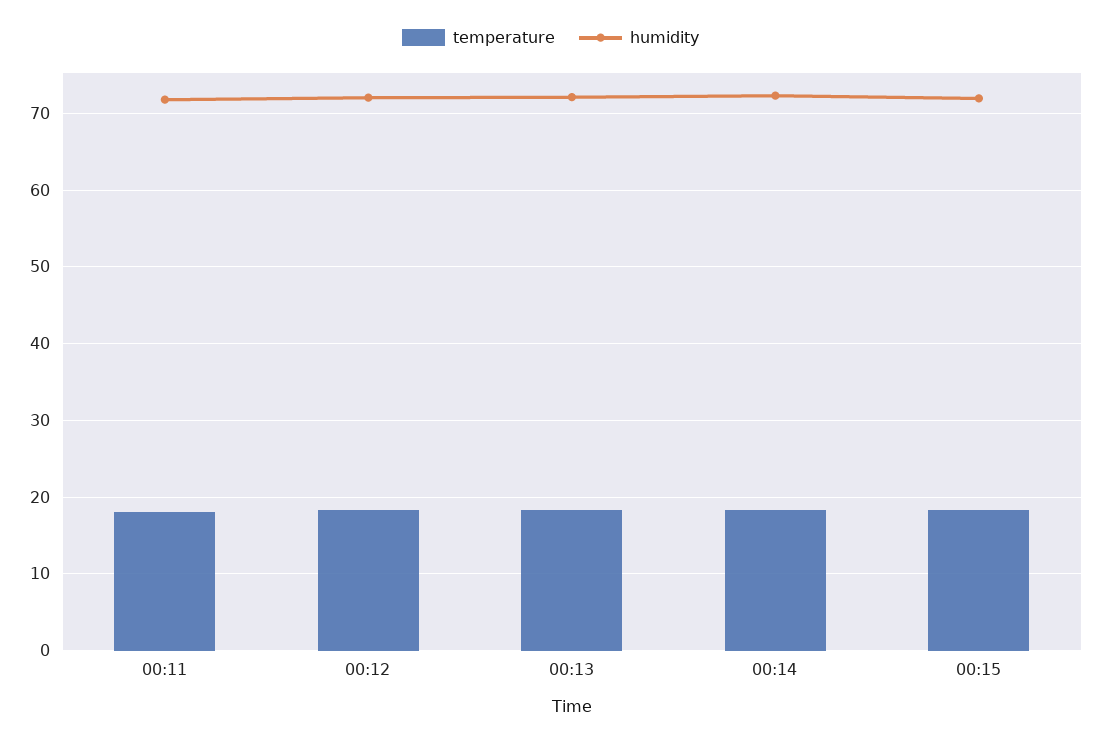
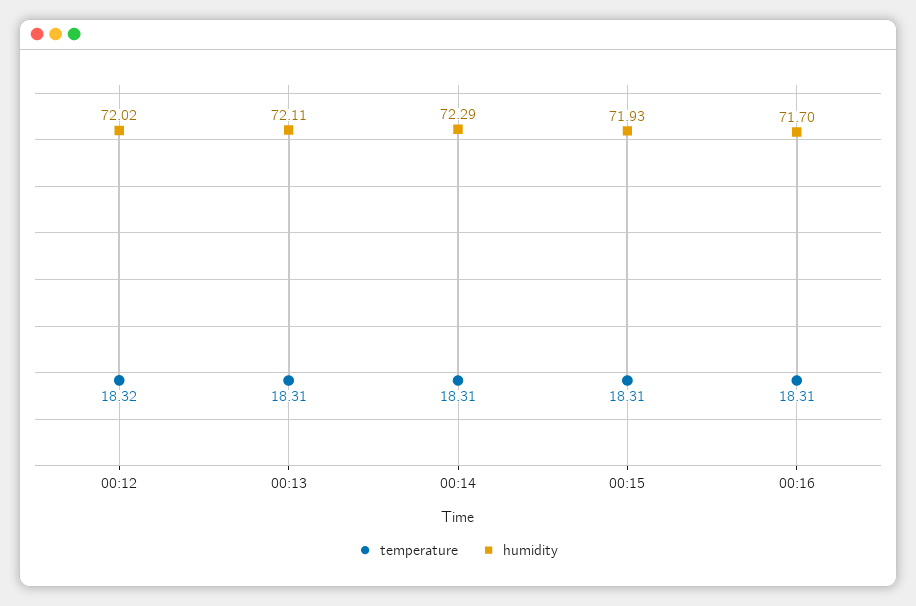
temperature, 00:11: 18 -> none
humidity, 00:11: 72 -> none
temperature, 00:16: none -> 18.31
humidity, 00:16: none -> 71.7

